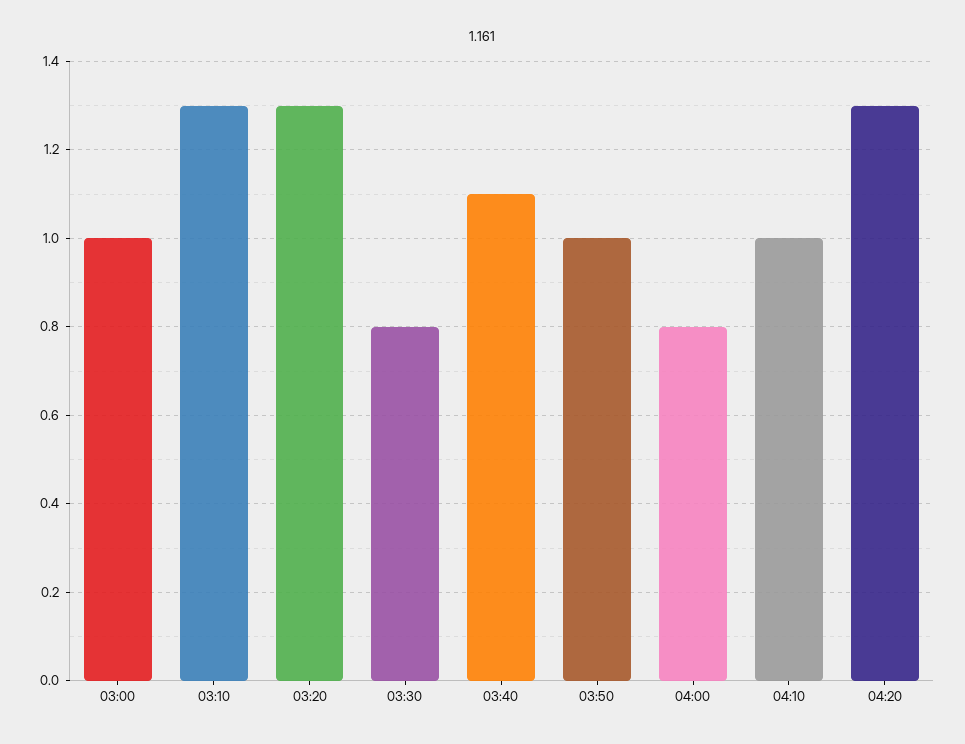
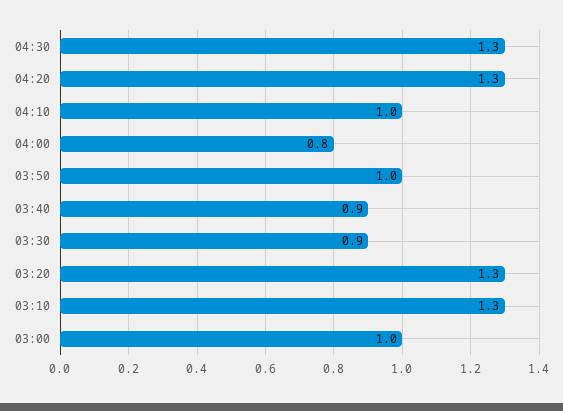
03:30: 0.8 -> 0.9
03:40: 1.1 -> 0.9
04:30: none -> 1.3

